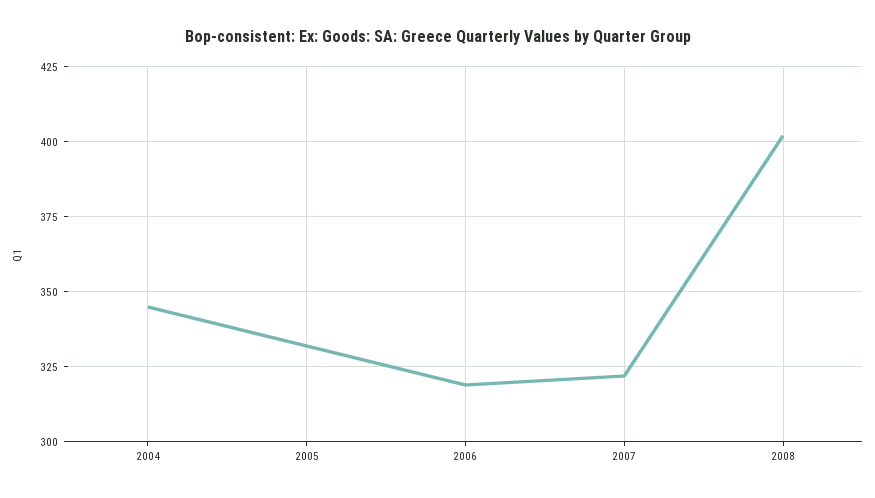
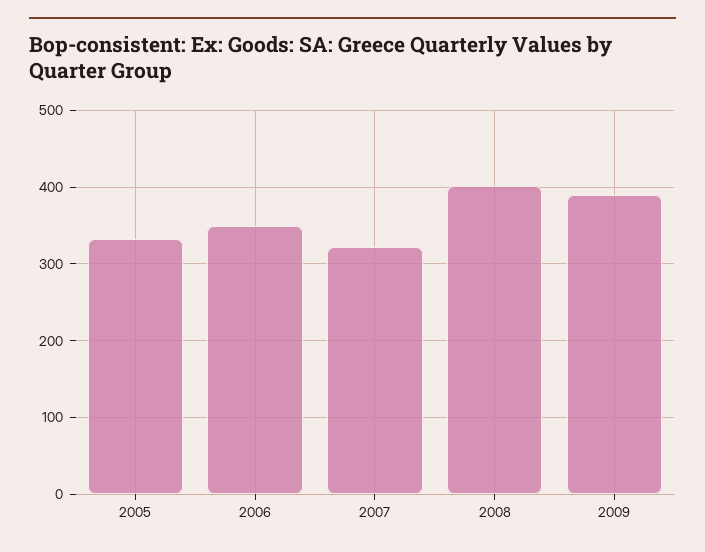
2004: 345 -> none
2006: 320 -> 350
2009: none -> 390

